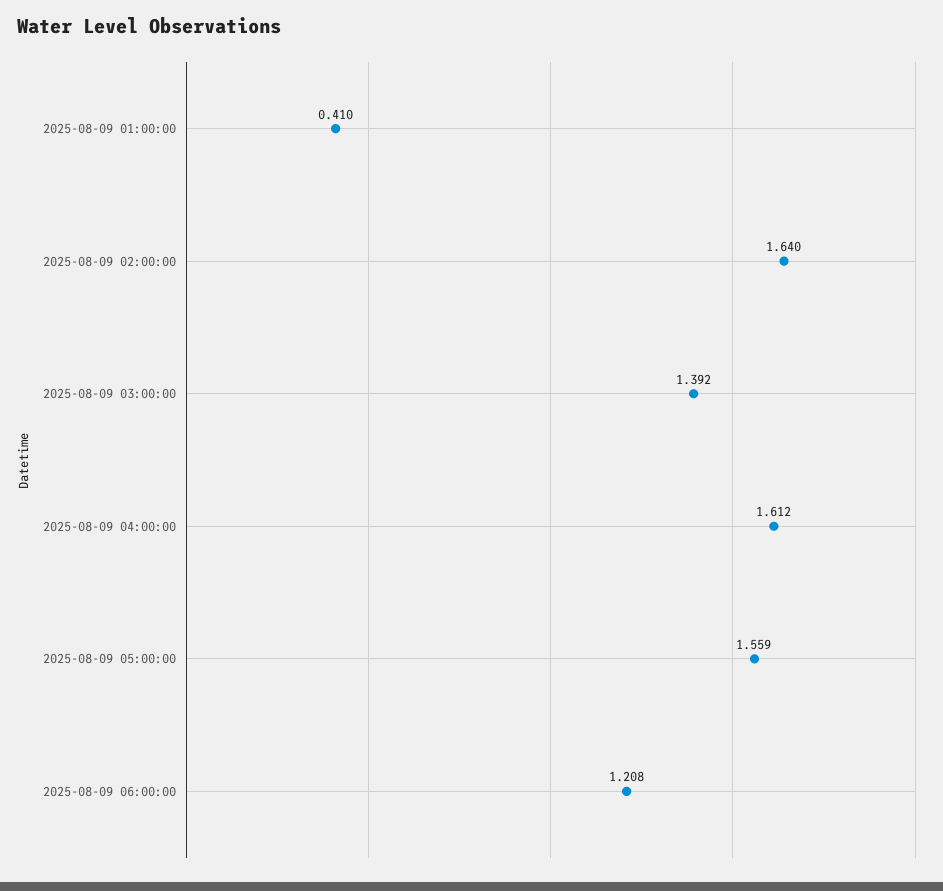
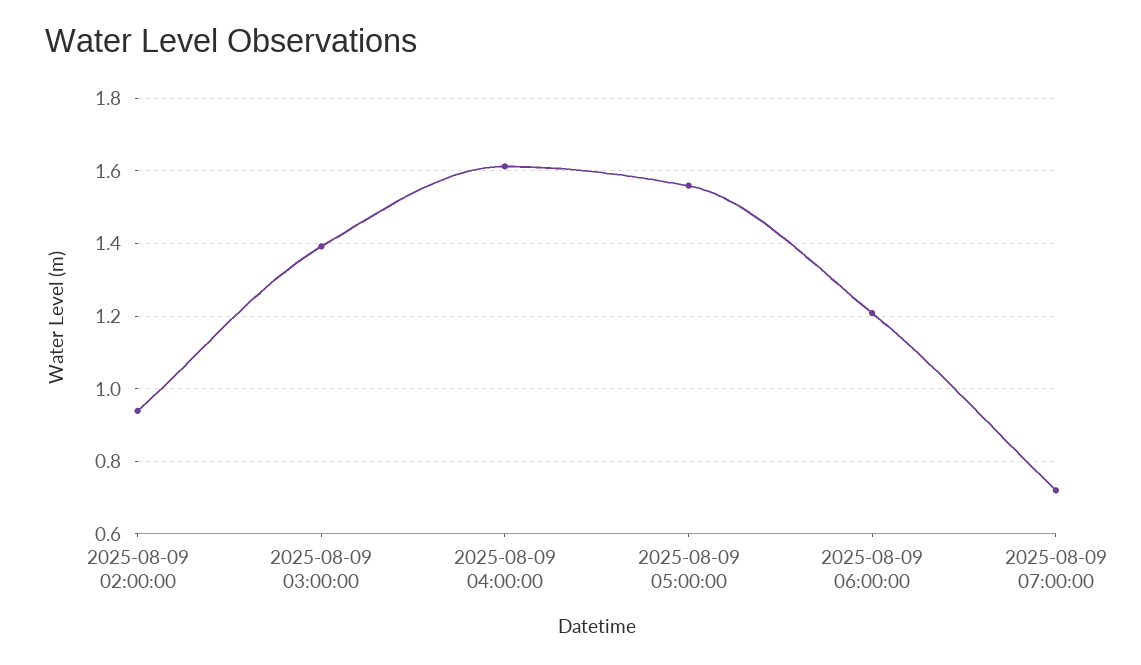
2025-08-09 01:00:00: 0.41 -> none
2025-08-09 02:00:00: 1.64 -> 0.94
2025-08-09 07:00:00: none -> 0.72

